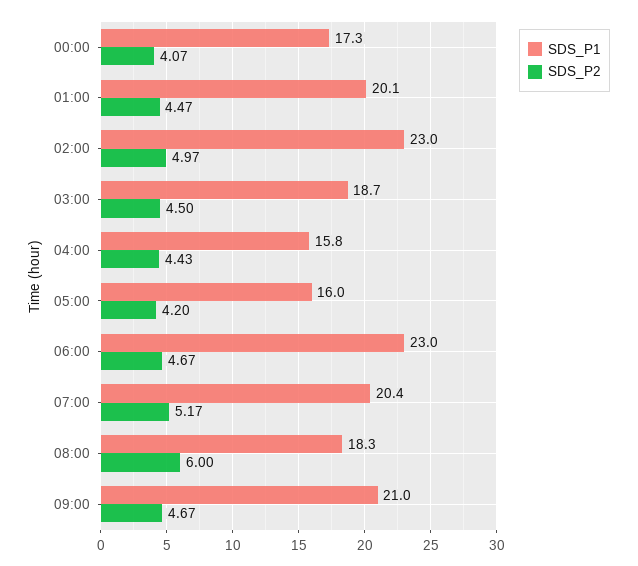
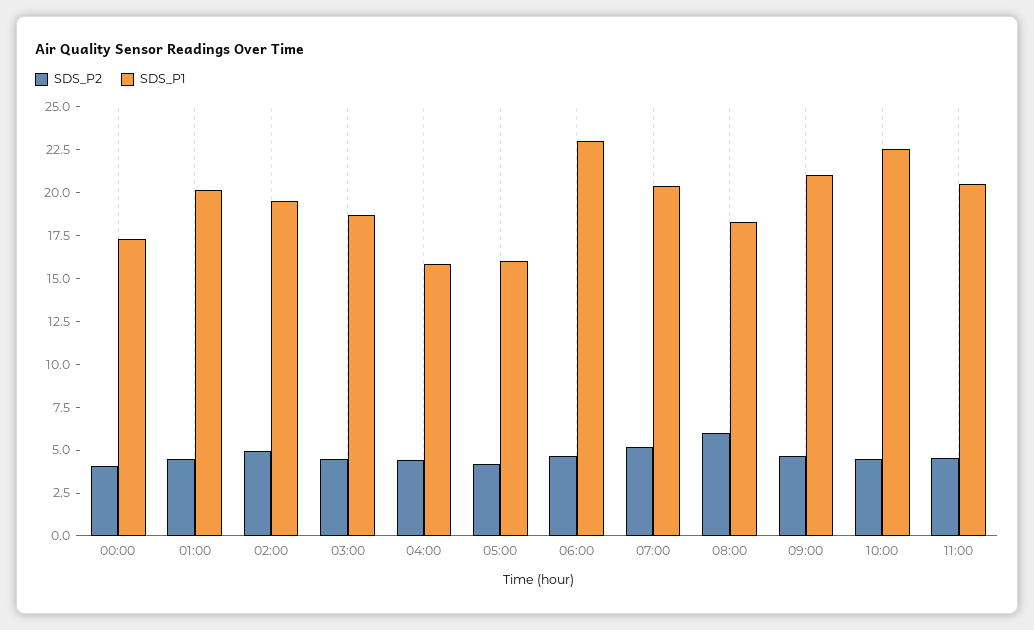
SDS_P1, 02:00: 23 -> 19.5
SDS_P2, 10:00: none -> 4.5
SDS_P1, 10:00: none -> 22.5
SDS_P2, 11:00: none -> 4.5
SDS_P1, 11:00: none -> 20.5

